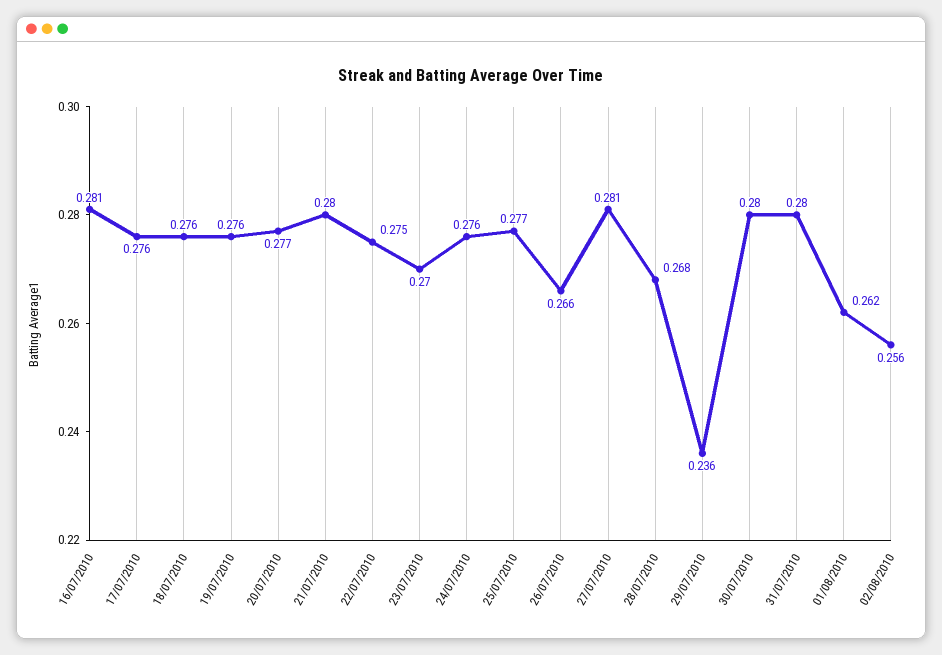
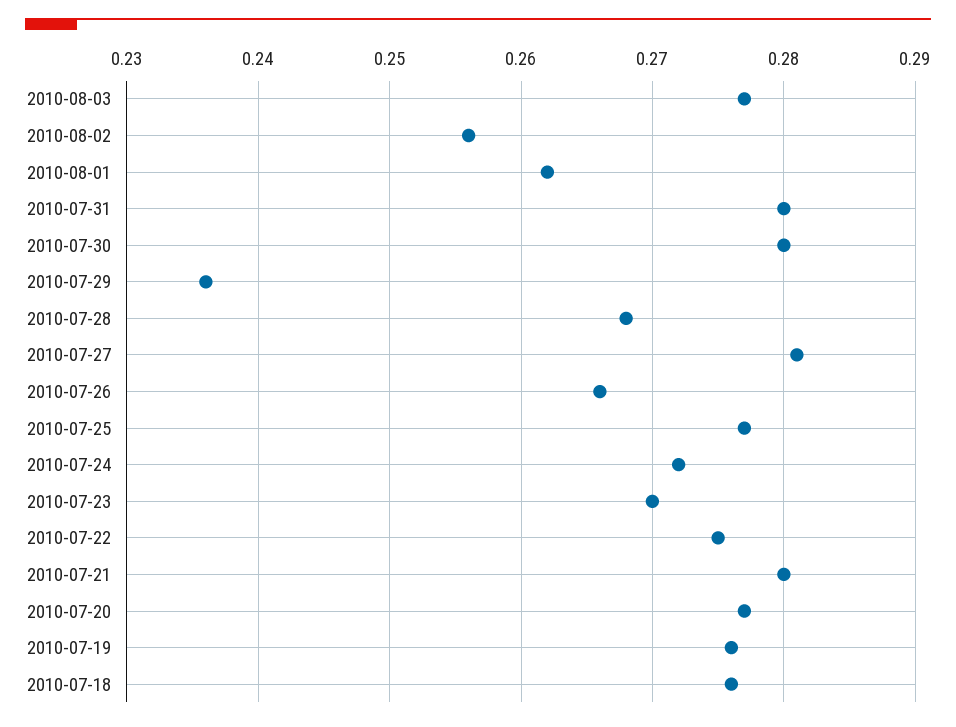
16/07/2010: 0.281 -> none
17/07/2010: 0.276 -> none
24/07/2010: 0.276 -> 0.272
2010-08-03: none -> 0.277

